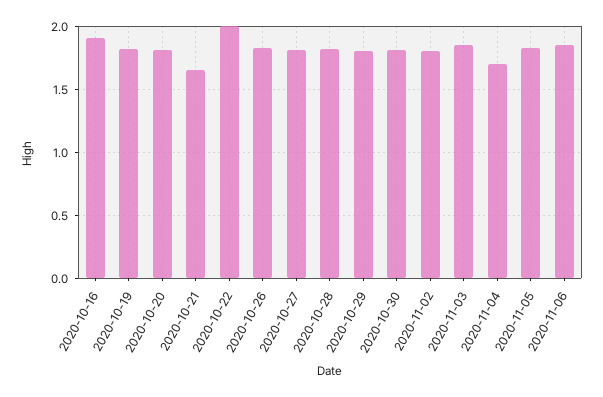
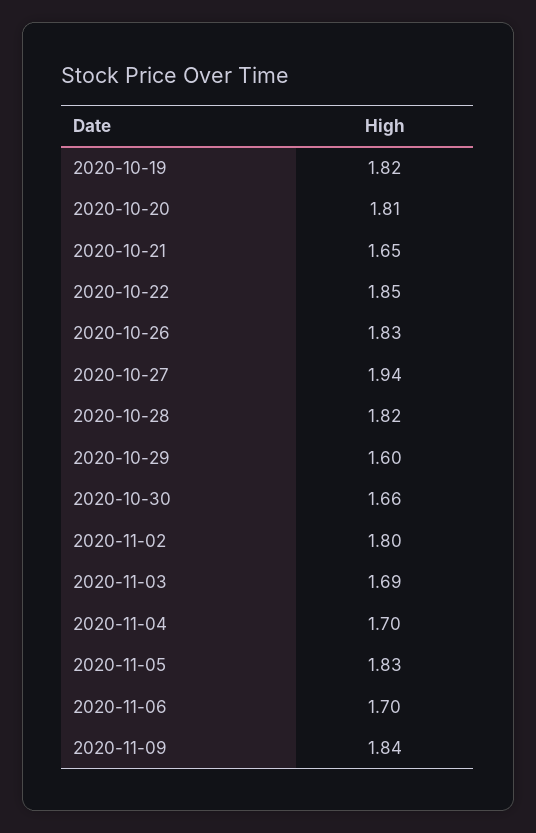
2020-10-16: 1.9 -> none
2020-10-22: 2 -> 1.85
2020-10-27: 1.8 -> 1.94
2020-10-29: 1.8 -> 1.6
2020-10-30: 1.8 -> 1.66
2020-11-03: 1.85 -> 1.69
2020-11-06: 1.85 -> 1.7
2020-11-09: none -> 1.84

